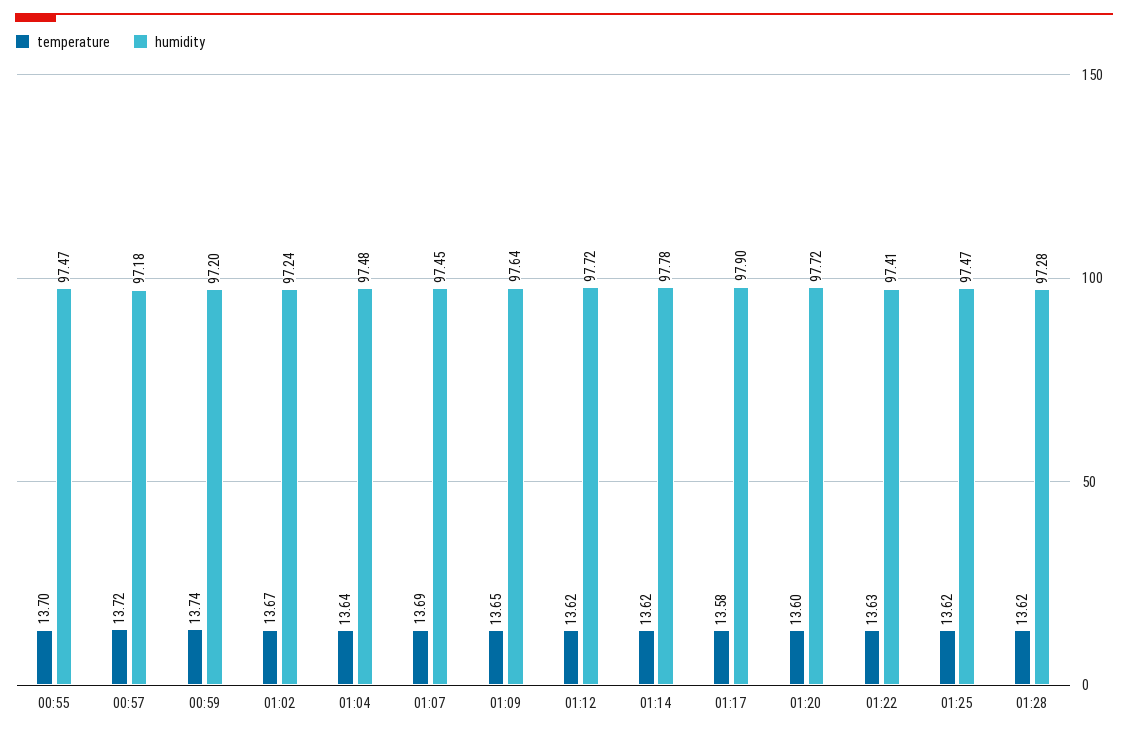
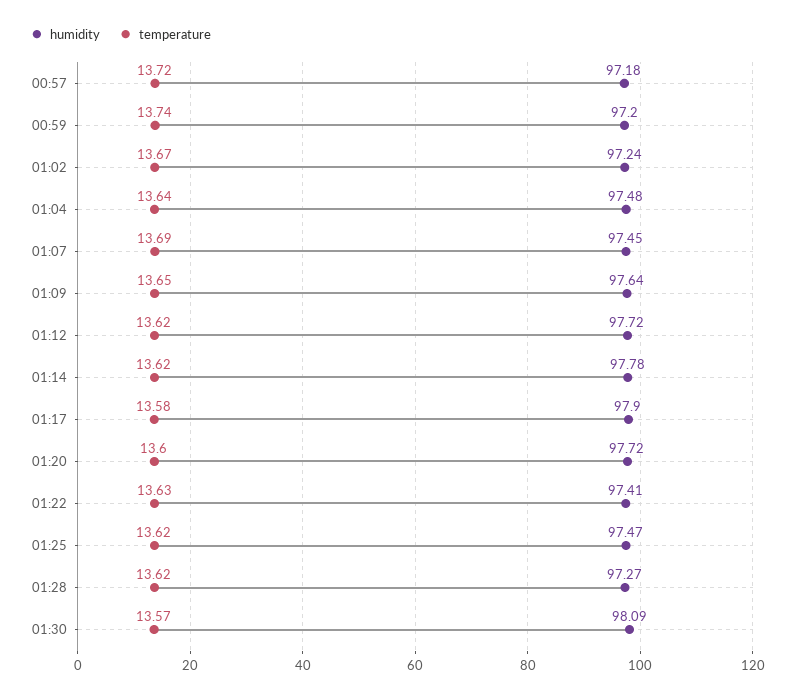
temperature, 00:55: 13.7 -> none
humidity, 00:55: 97.47 -> none
humidity, 01:28: 97.28 -> 97.27
humidity, 01:30: none -> 98.09
temperature, 01:30: none -> 13.57

